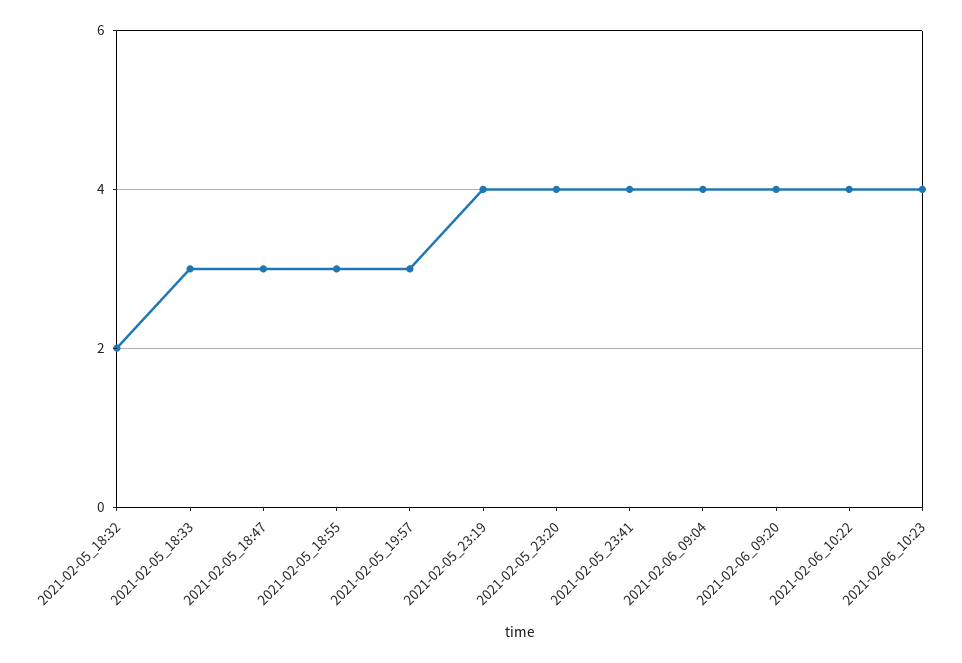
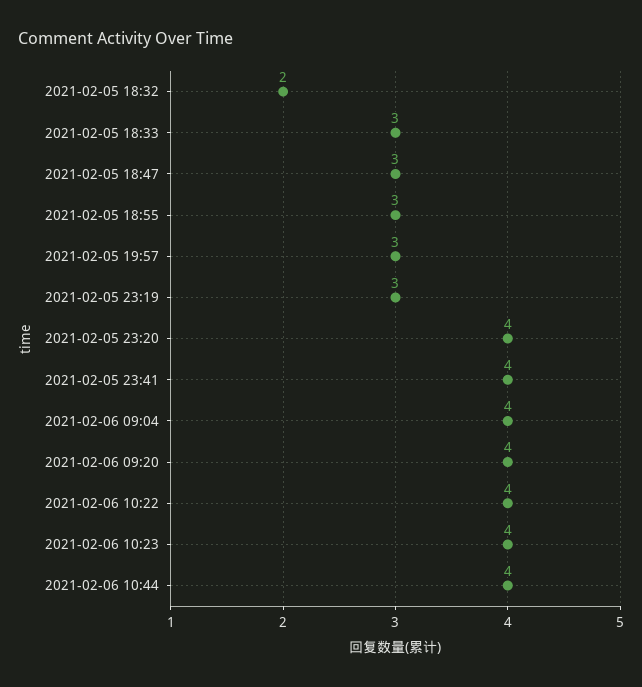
2021-02-05_23:19: 4 -> 3
2021-02-06 10:44: none -> 4

